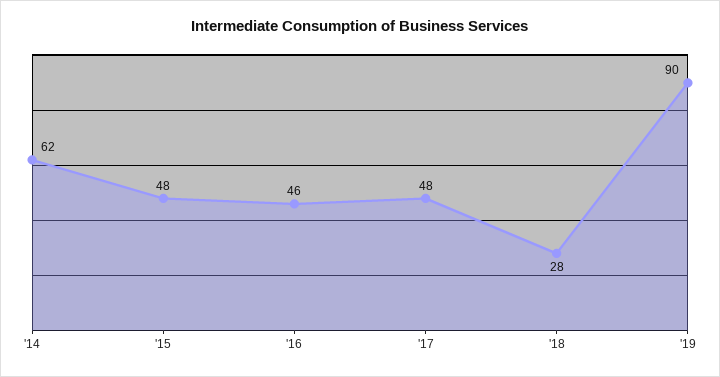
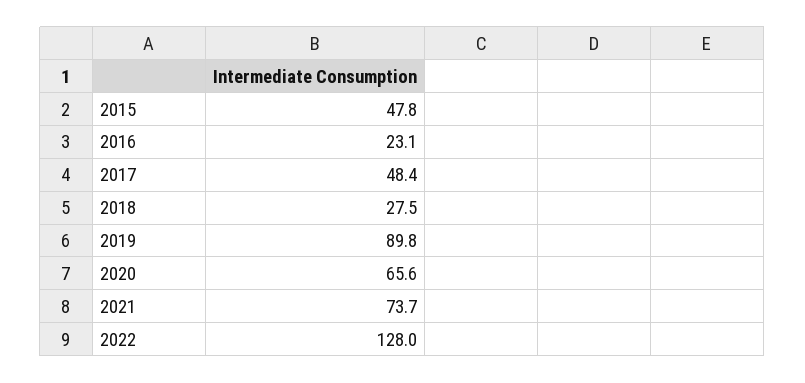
'14: 62 -> none
'16: 46 -> 23.1
2020: none -> 65.6
2021: none -> 73.7
2022: none -> 128

